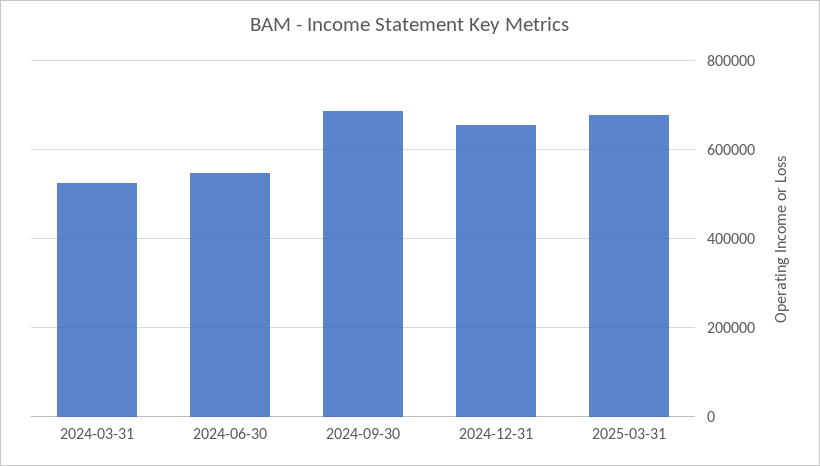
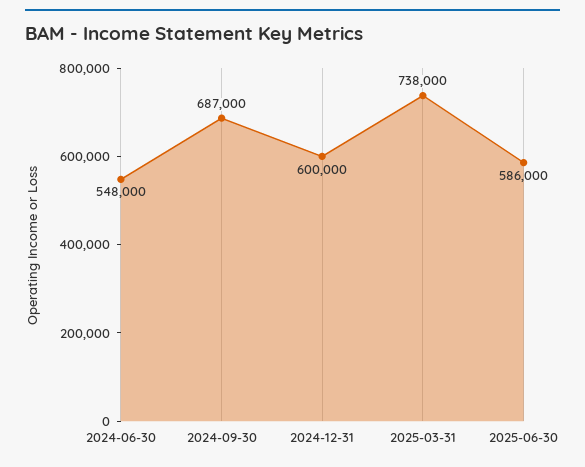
2024-03-31: 520000 -> none
2024-12-31: 660000 -> 600000
2025-03-31: 680000 -> 738000
2025-06-30: none -> 586000

